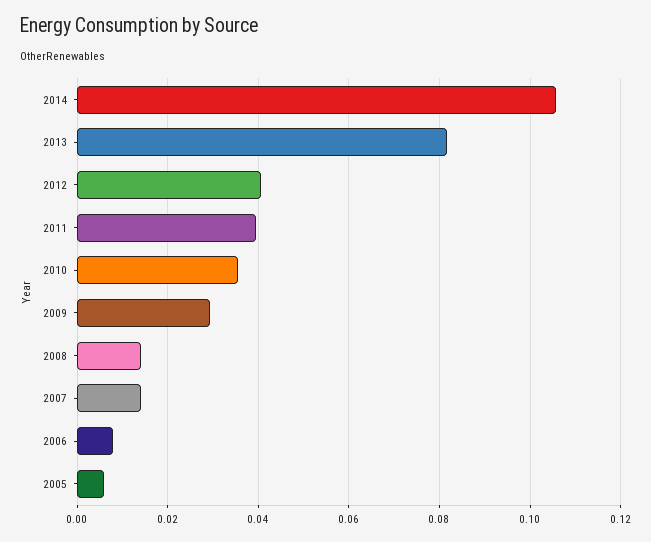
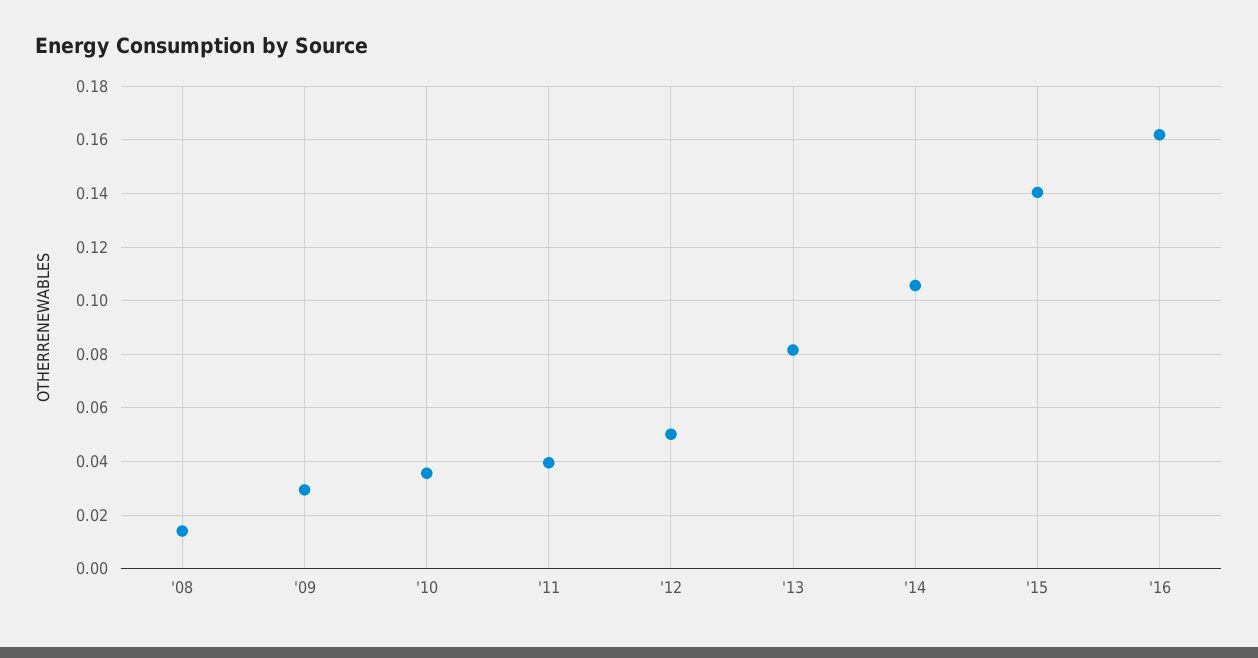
2012: 0.04 -> 0.05
2007: 0.014 -> none
2006: 0.008 -> none
2005: 0.006 -> none
'15: none -> 0.14
'16: none -> 0.1625

